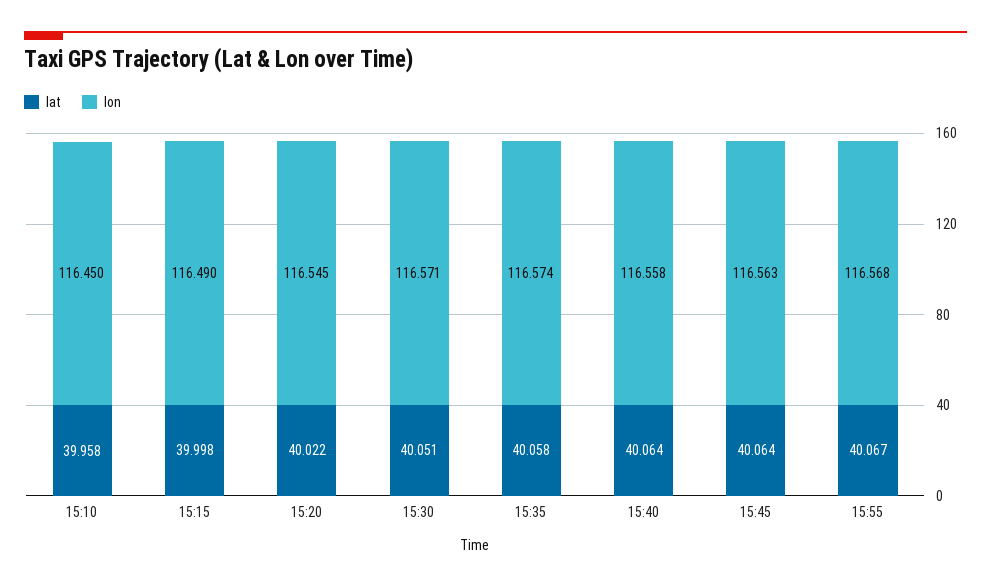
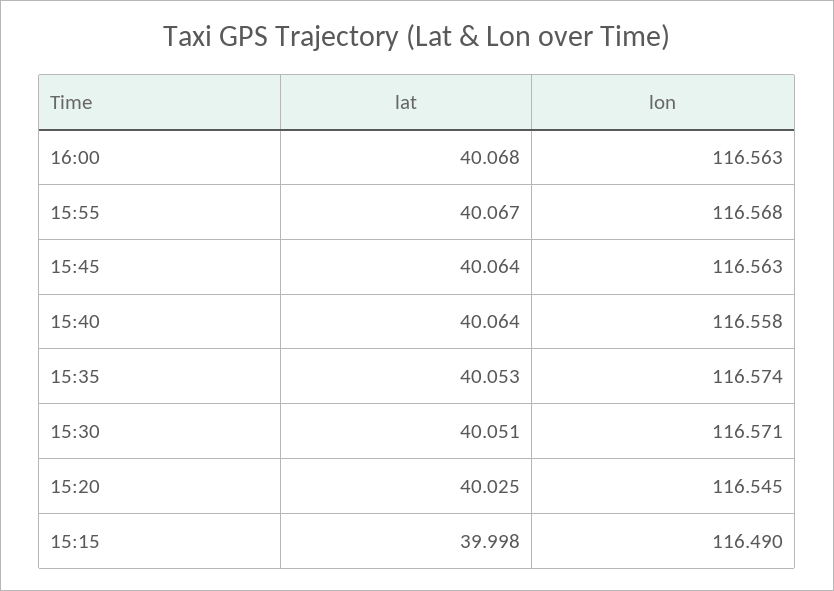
lat, 15:10: 39.958 -> none
lon, 15:10: 116.45 -> none
lat, 15:20: 40.022 -> 40.025
lat, 15:35: 40.058 -> 40.053
lat, 16:00: none -> 40.068
lon, 16:00: none -> 116.563

